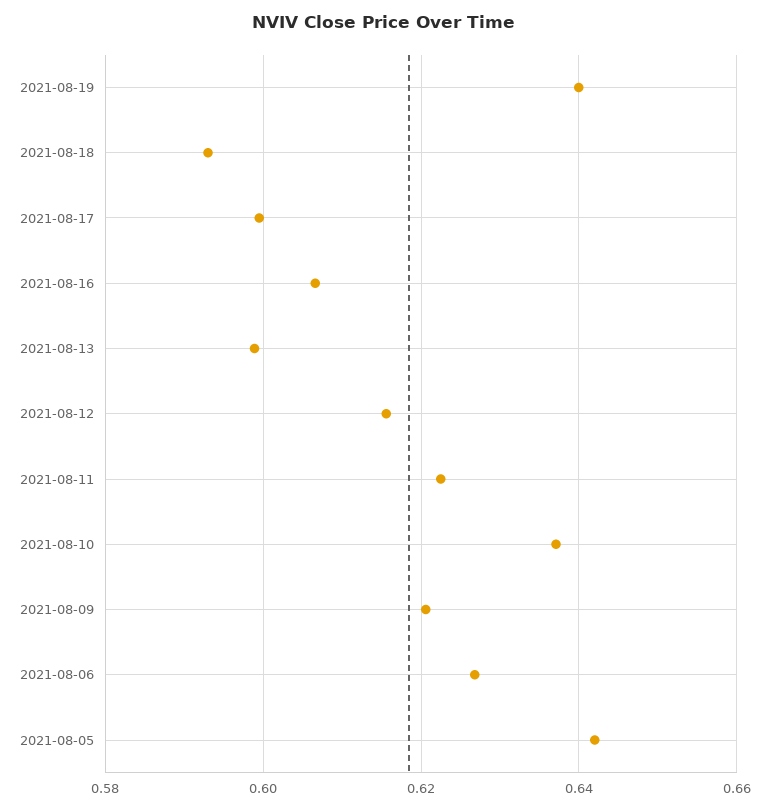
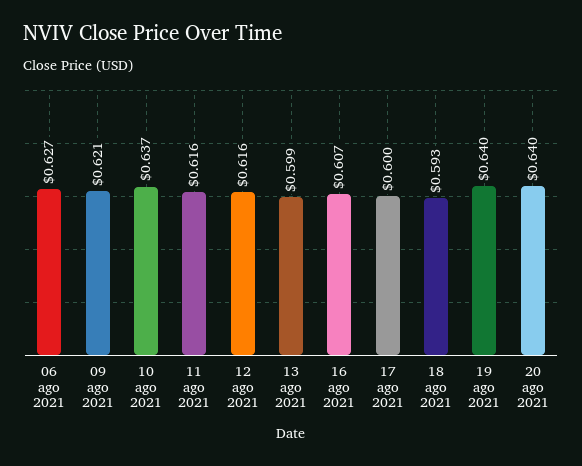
2021-08-11: 0.622 -> 0.616
2021-08-05: 0.642 -> none
20 ago 2021: none -> 0.64

